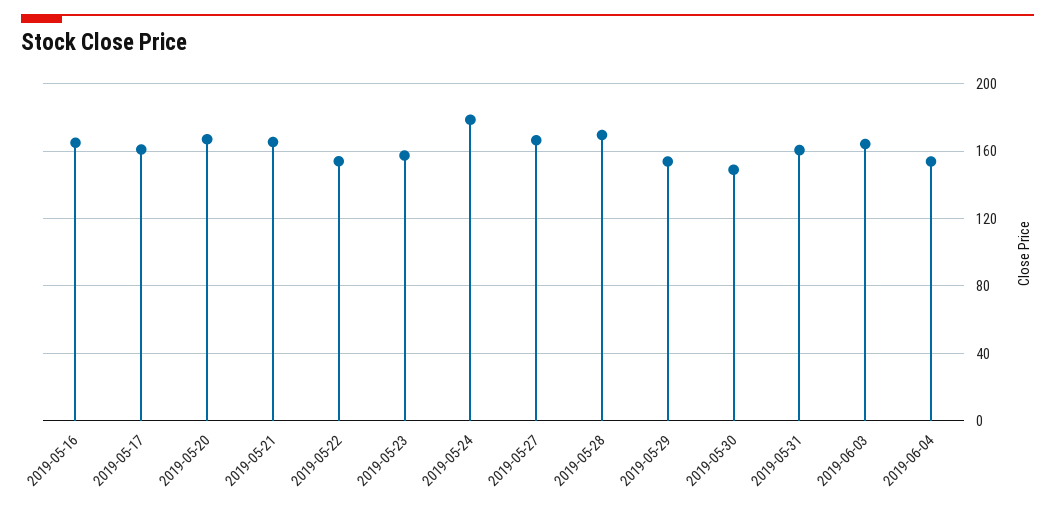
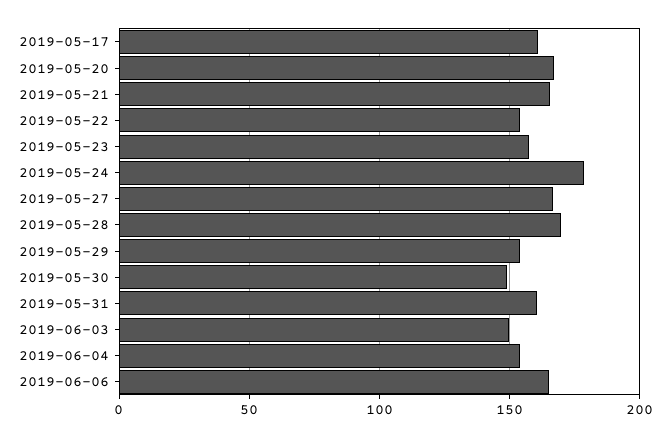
2019-05-16: 165 -> none
2019-06-03: 165 -> 150
2019-06-06: none -> 165

